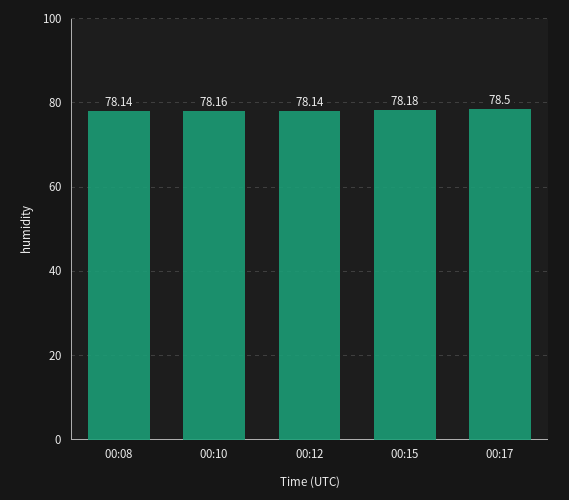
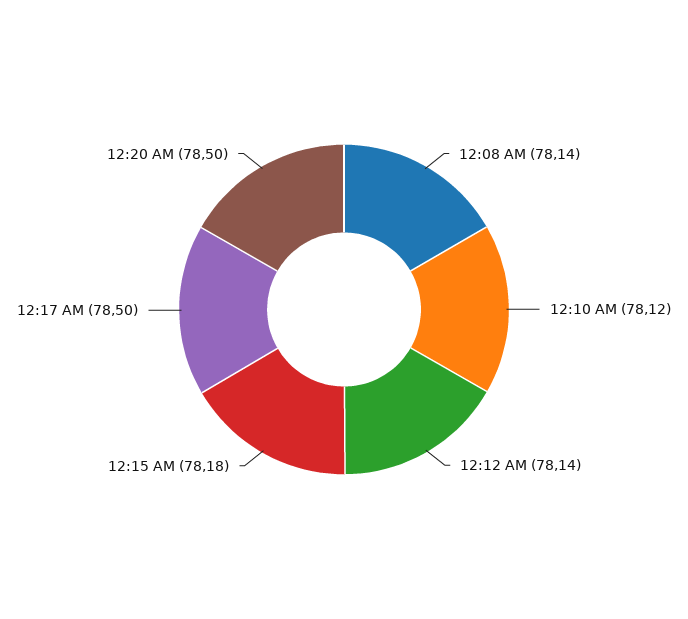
00:10: 78.16 -> 78.12
12:20 AM: none -> 78.5

